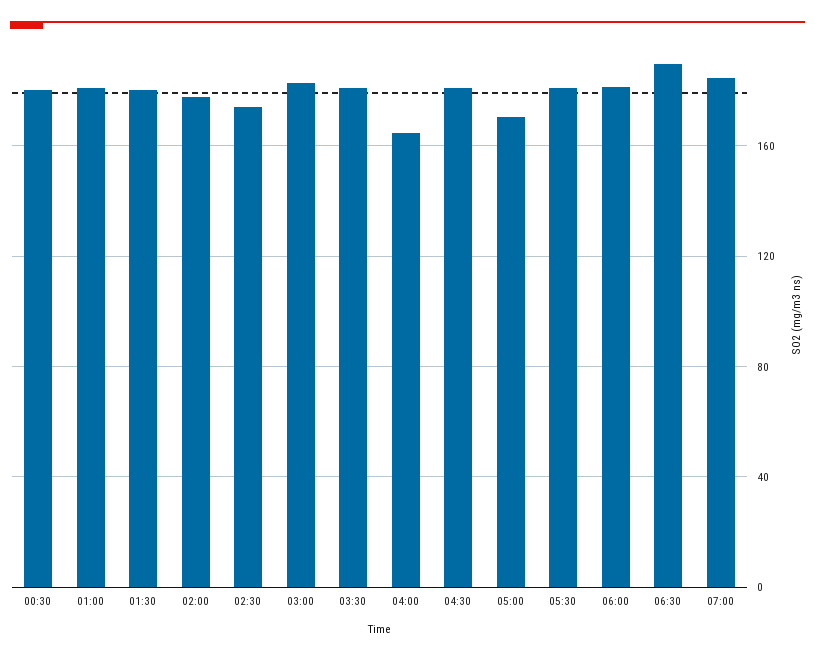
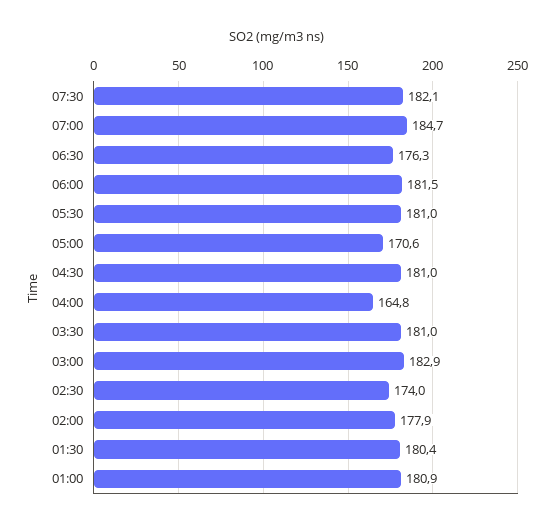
00:30: 180 -> none
06:30: 190 -> 176.3
07:30: none -> 182.1

